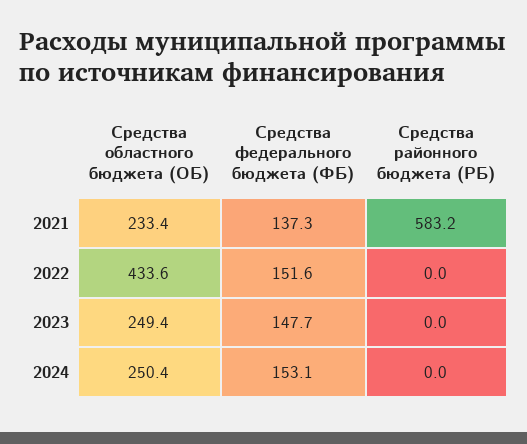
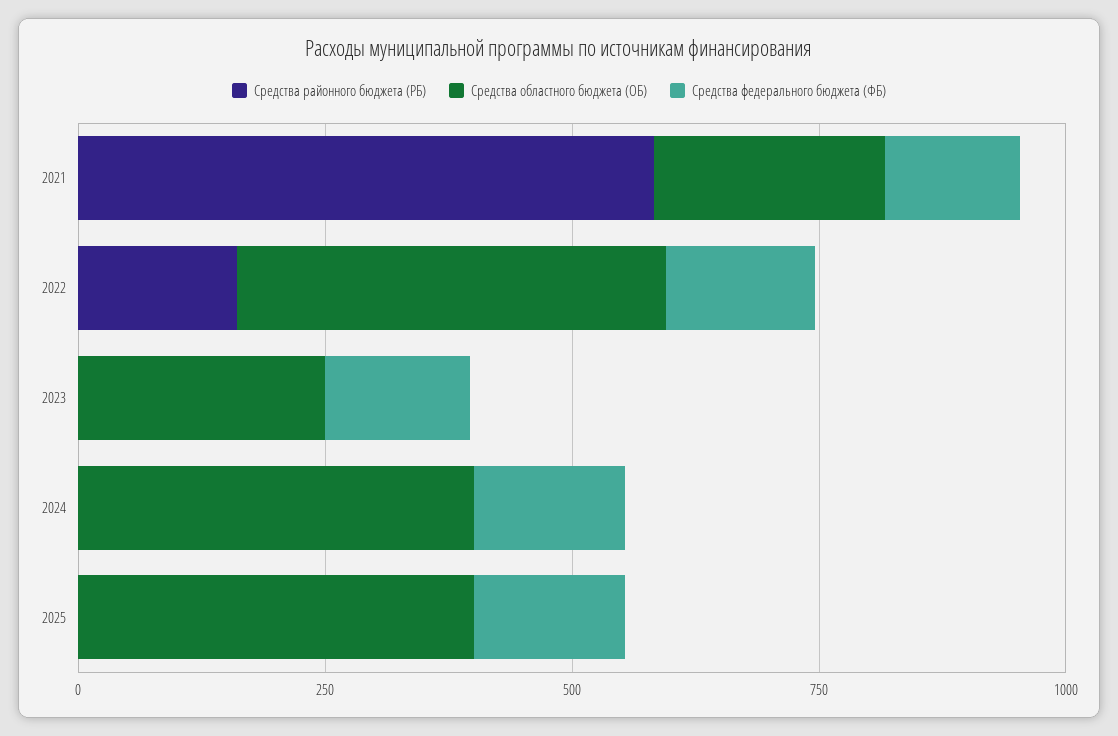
Средства районного бюджета (РБ), 2022: 0 -> 150
Средства областного бюджета (ОБ), 2024: 250.4 -> 400
Средства районного бюджета (РБ), 2025: none -> 0
Средства областного бюджета (ОБ), 2025: none -> 400
Средства федерального бюджета (ФБ), 2025: none -> 150

